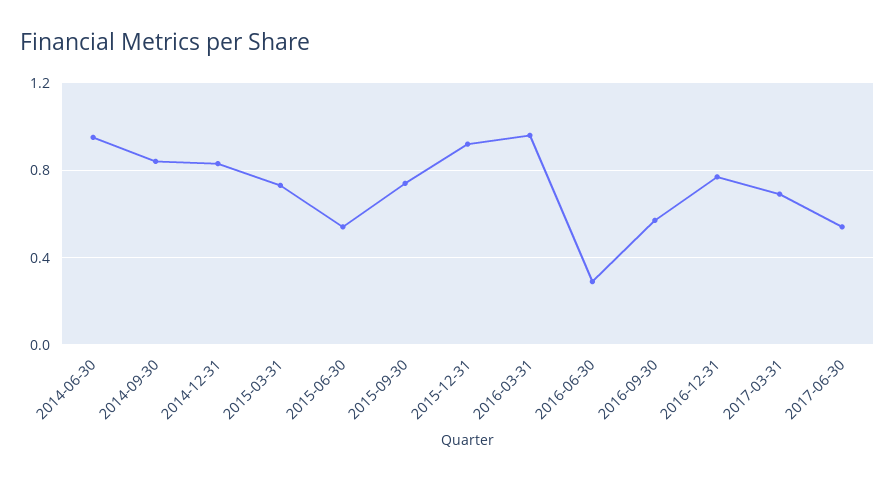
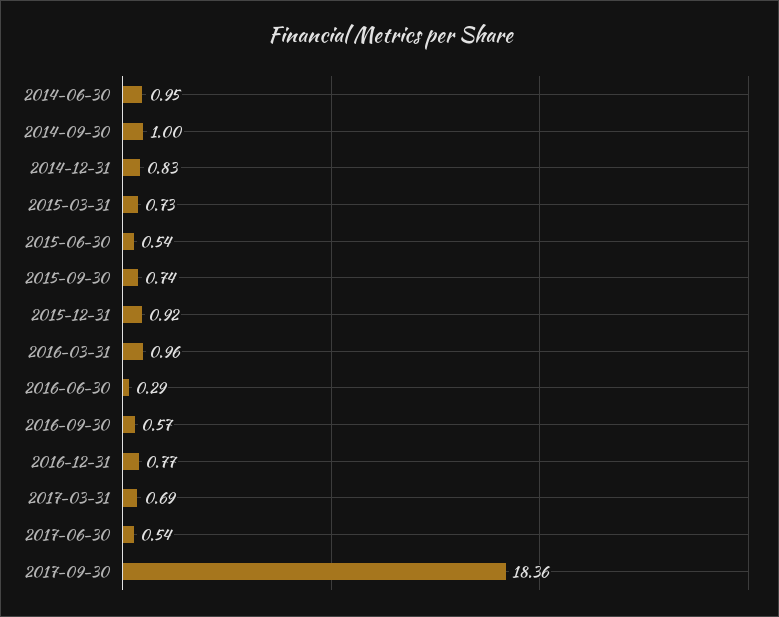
2014-09-30: 0.85 -> 1
2017-09-30: none -> 18.36

